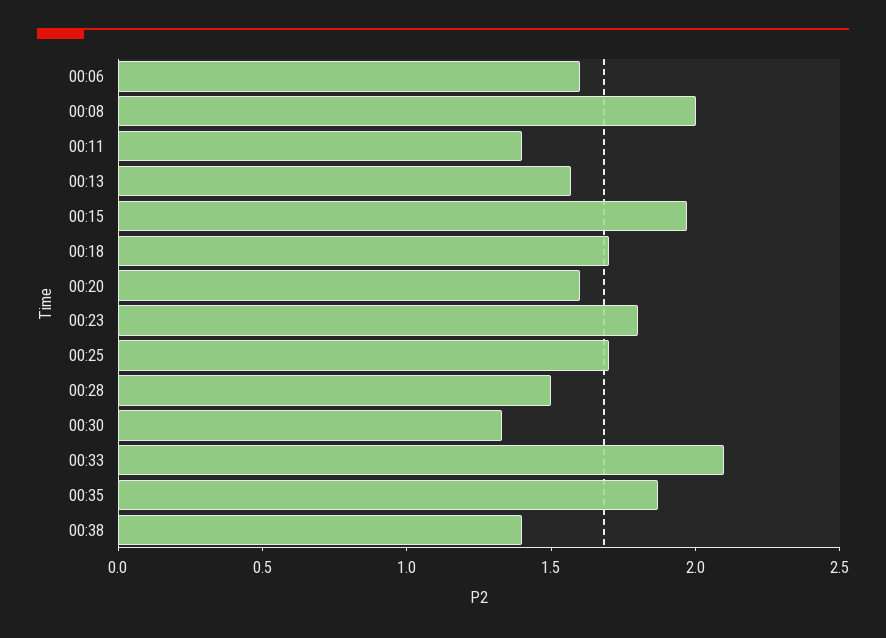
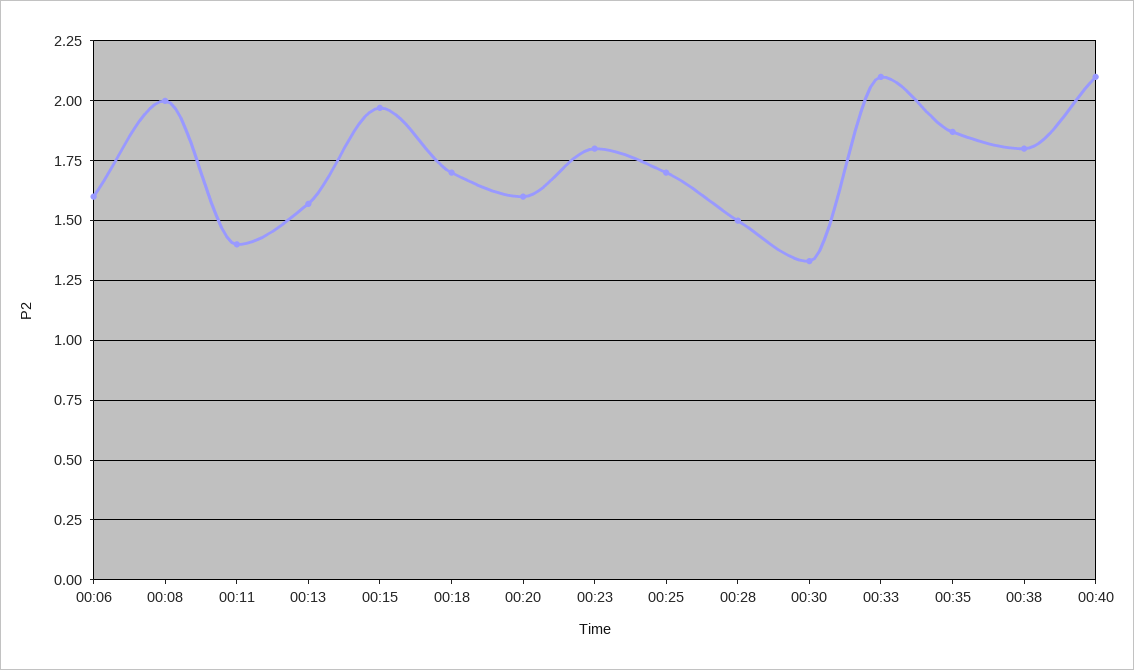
00:38: 1.4 -> 1.8
00:40: none -> 2.1

